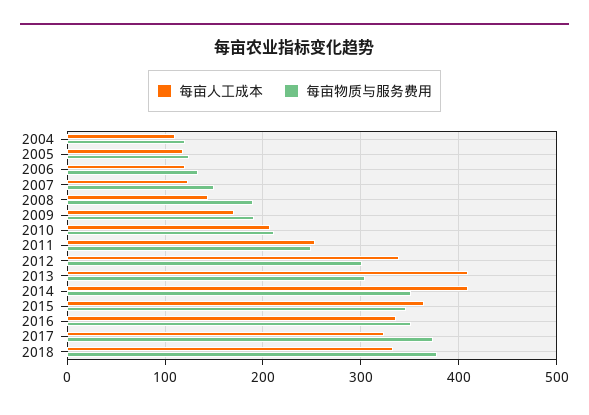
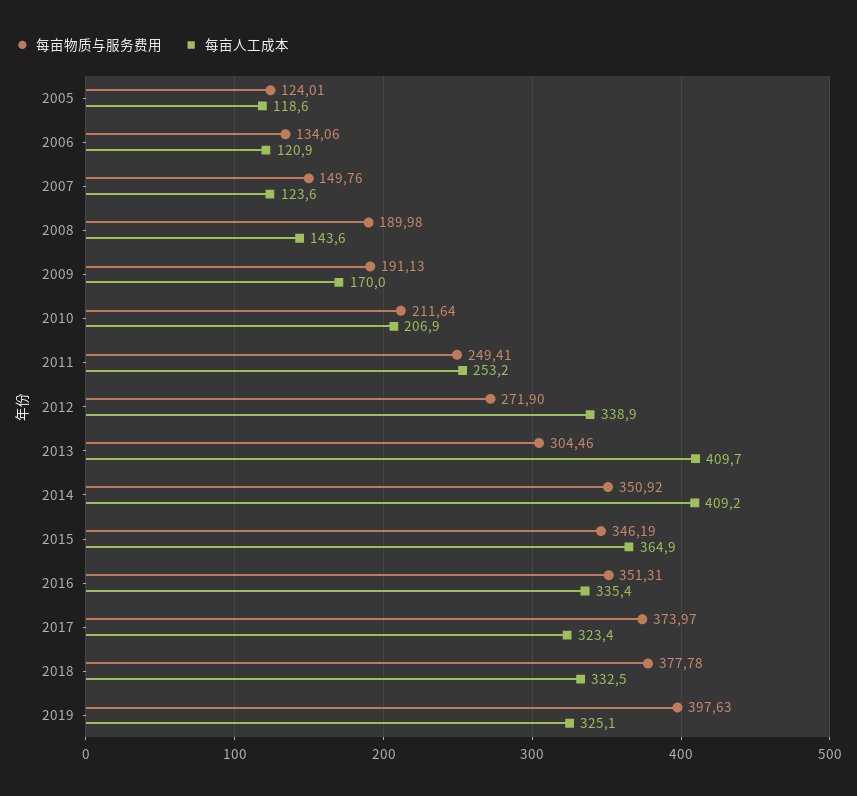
每亩人工成本, 2004: 110 -> none
每亩物质与服务费用, 2004: 120 -> none
每亩物质与服务费用, 2012: 300 -> 271.9
每亩物质与服务费用, 2019: none -> 397.63
每亩人工成本, 2019: none -> 325.1

